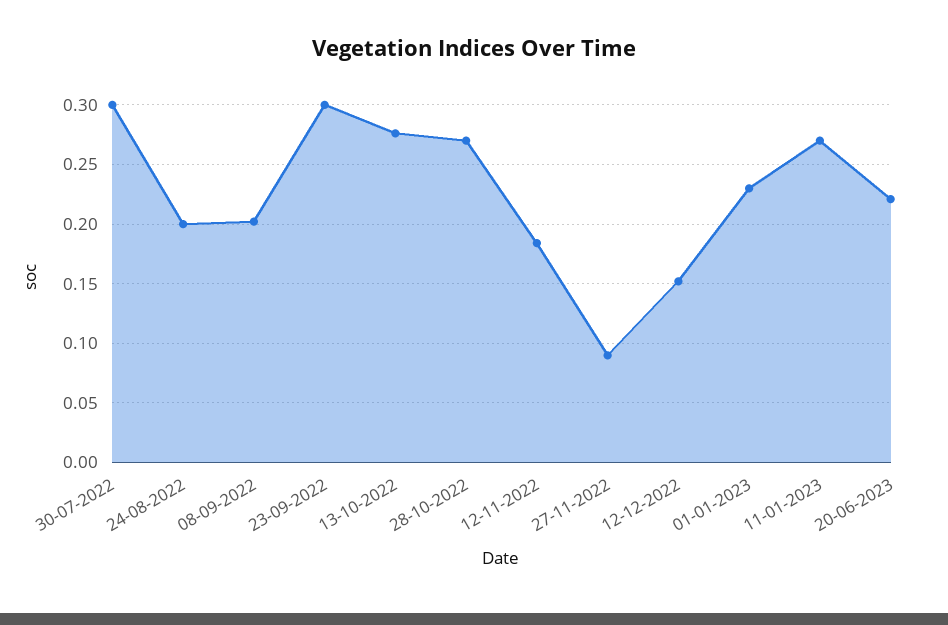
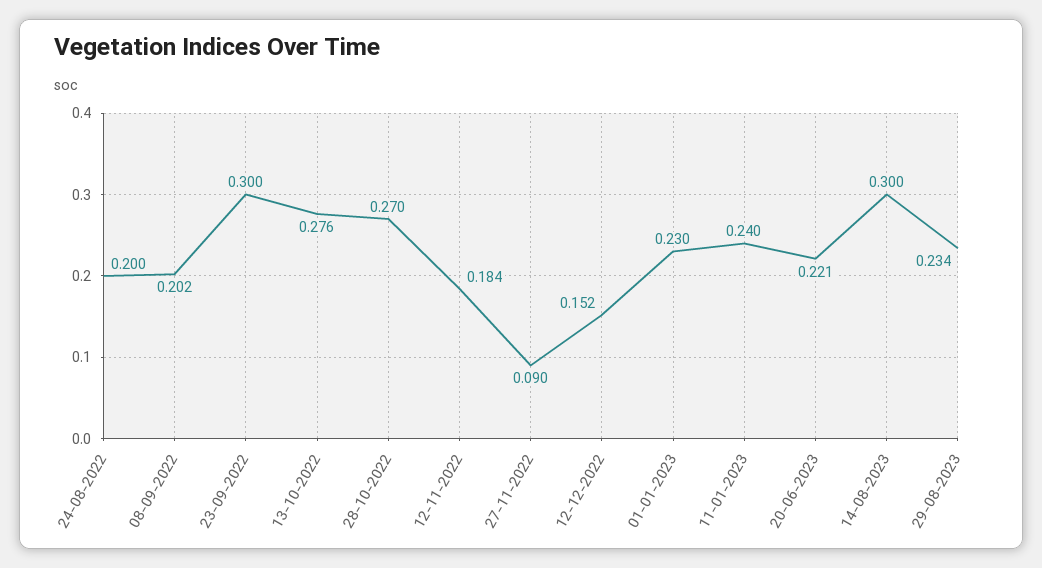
30-07-2022: 0.3 -> none
11-01-2023: 0.27 -> 0.24
14-08-2023: none -> 0.3
29-08-2023: none -> 0.234

